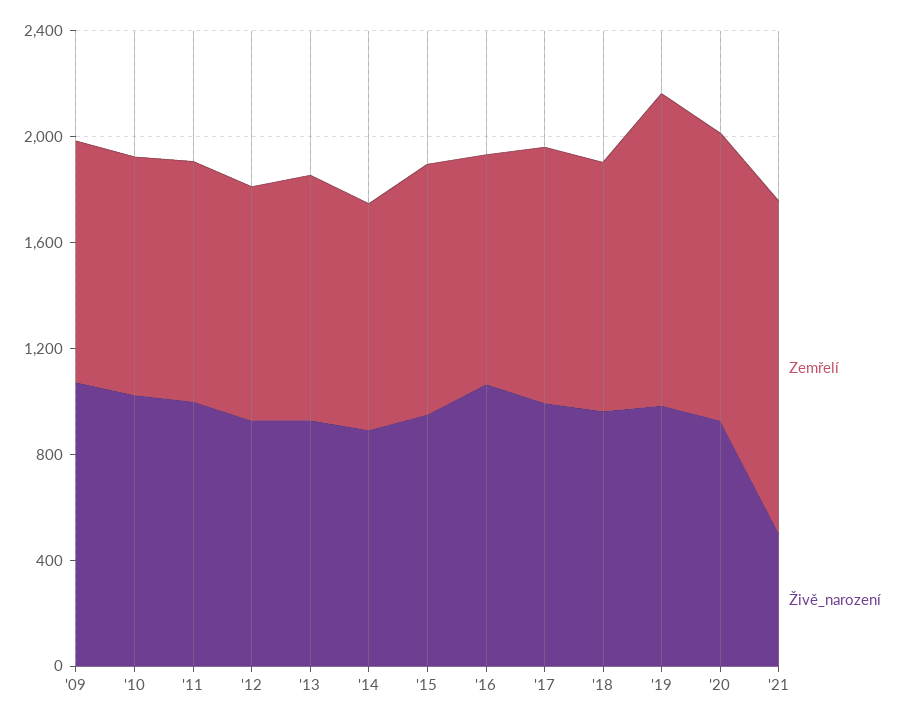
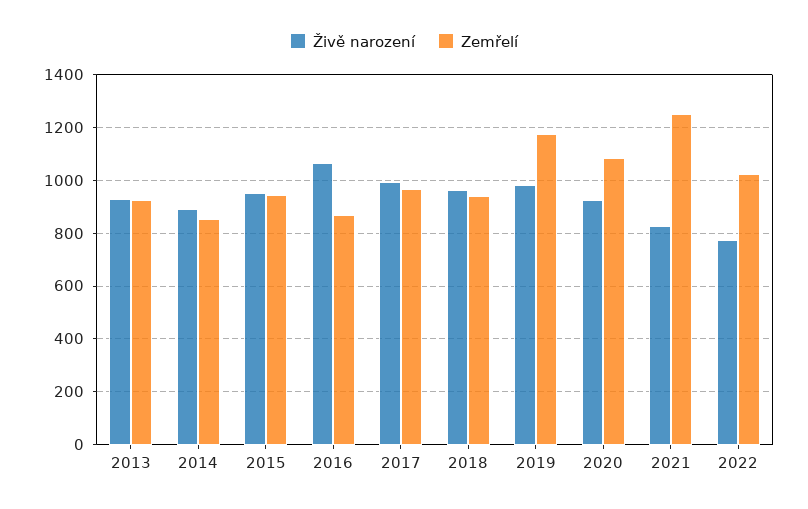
Zemřelí, '09: 900 -> none
Živě_narození, '09: 1100 -> none
Zemřelí, '10: 900 -> none
Živě_narození, '10: 1000 -> none
Zemřelí, '11: 900 -> none
Živě_narození, '11: 1000 -> none
Zemřelí, '12: 900 -> none
Živě_narození, '12: 900 -> none
Živě_narození, '21: 500 -> 825
Živě_narození, 2022: none -> 775
Zemřelí, 2022: none -> 1025

